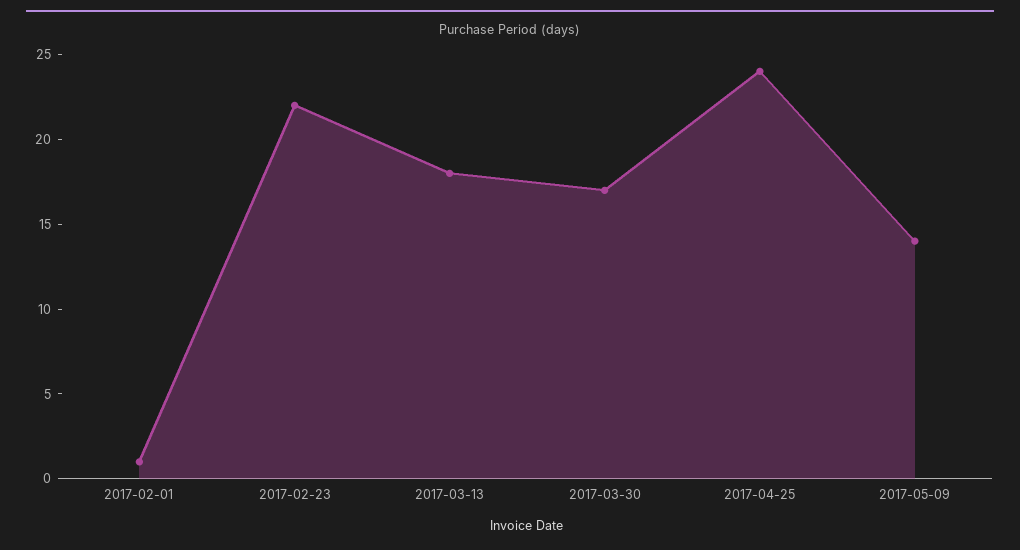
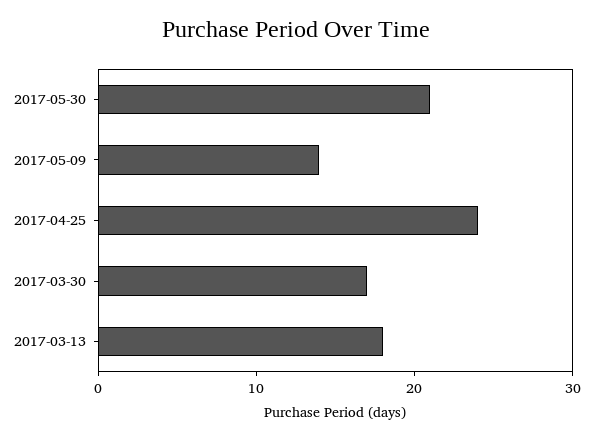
2017-02-01: 1 -> none
2017-02-23: 22 -> none
2017-05-30: none -> 21

